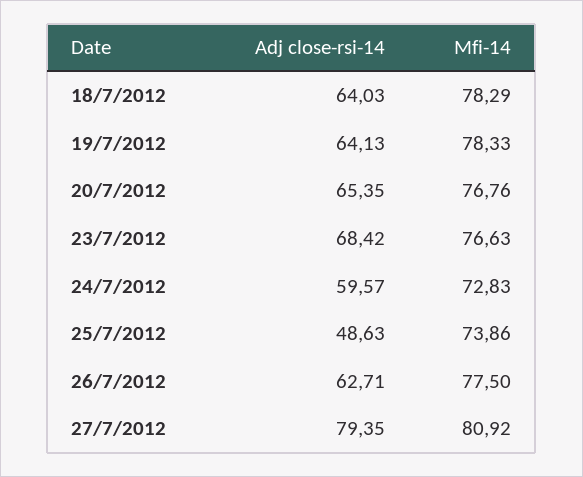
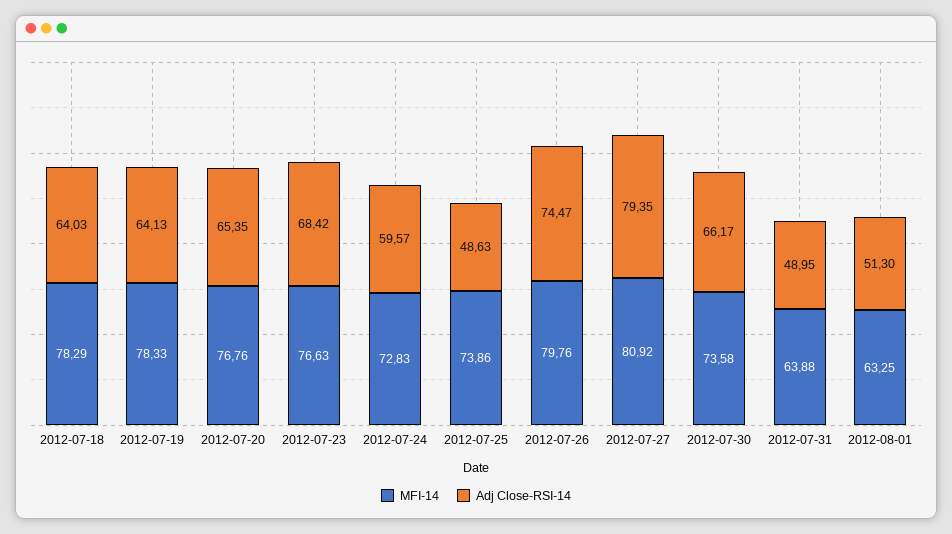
Adj close-rsi-14, 26/7/2012: 62.71 -> 74.47
Mfi-14, 26/7/2012: 77.5 -> 79.76
Mfi-14, 2012-07-30: none -> 73.58
Adj close-rsi-14, 2012-07-30: none -> 66.17
Mfi-14, 2012-07-31: none -> 63.88
Adj close-rsi-14, 2012-07-31: none -> 48.95
Mfi-14, 2012-08-01: none -> 63.25
Adj close-rsi-14, 2012-08-01: none -> 51.3

